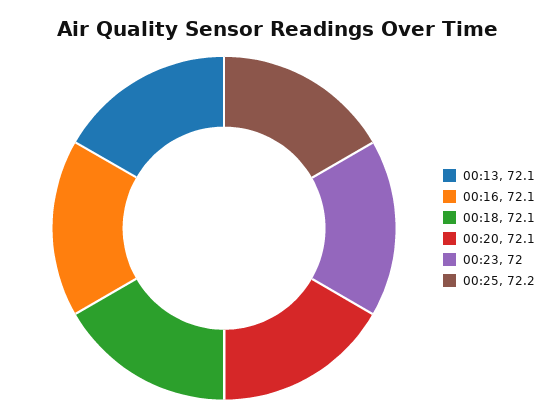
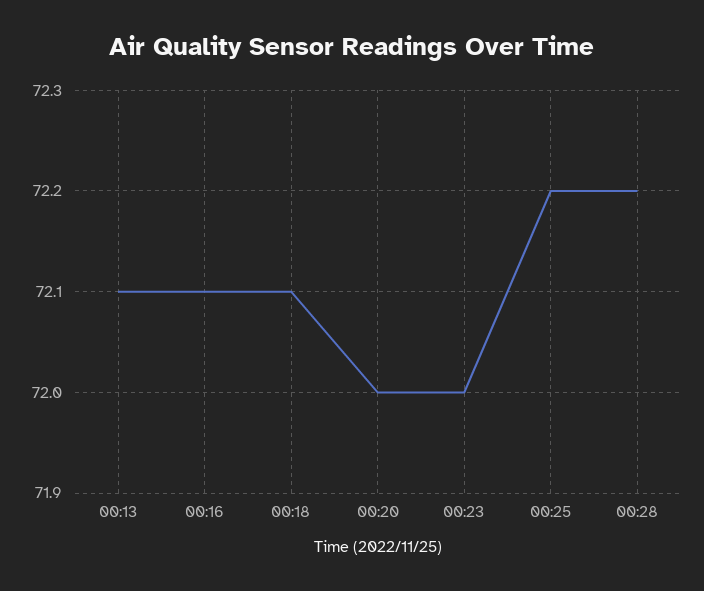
00:20: 72.1 -> 72
00:28: none -> 72.2

